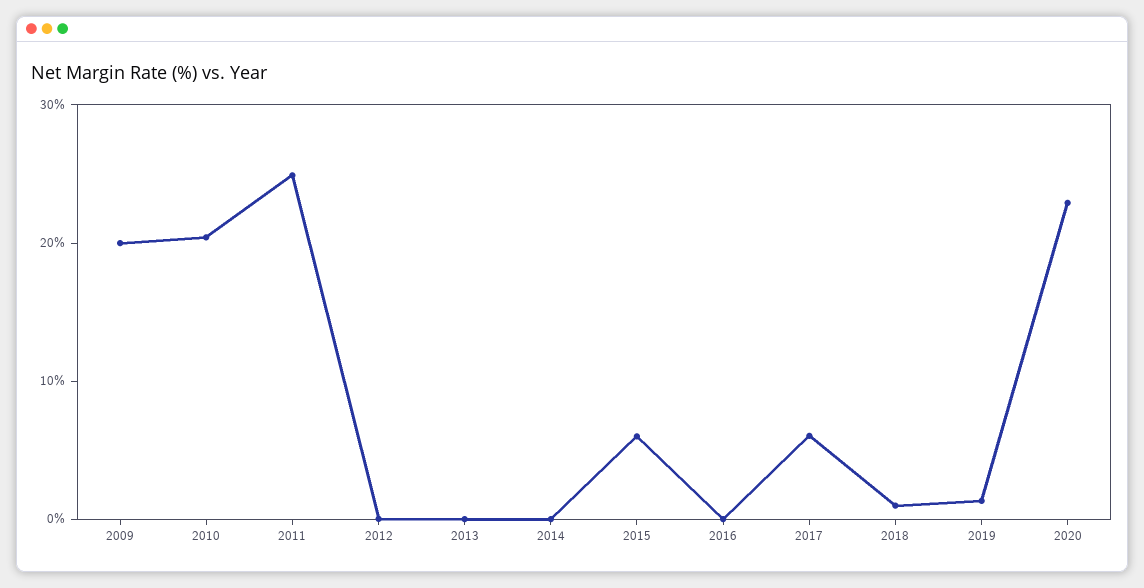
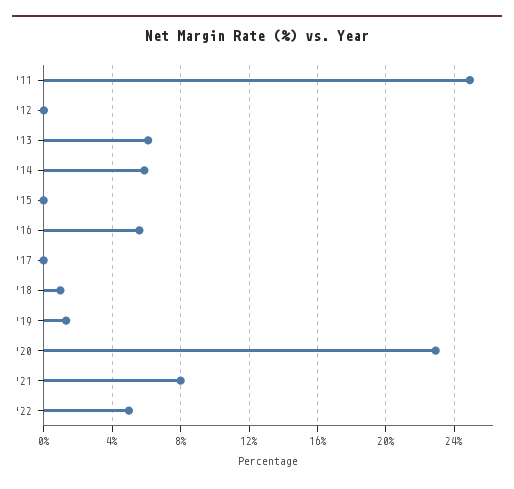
2009: 20 -> none
2010: 20 -> none
2013: 0 -> 6
2014: 0 -> 6
2015: 6 -> 0
2016: 0 -> 5.5
2017: 6 -> 0
'21: none -> 8
'22: none -> 5

